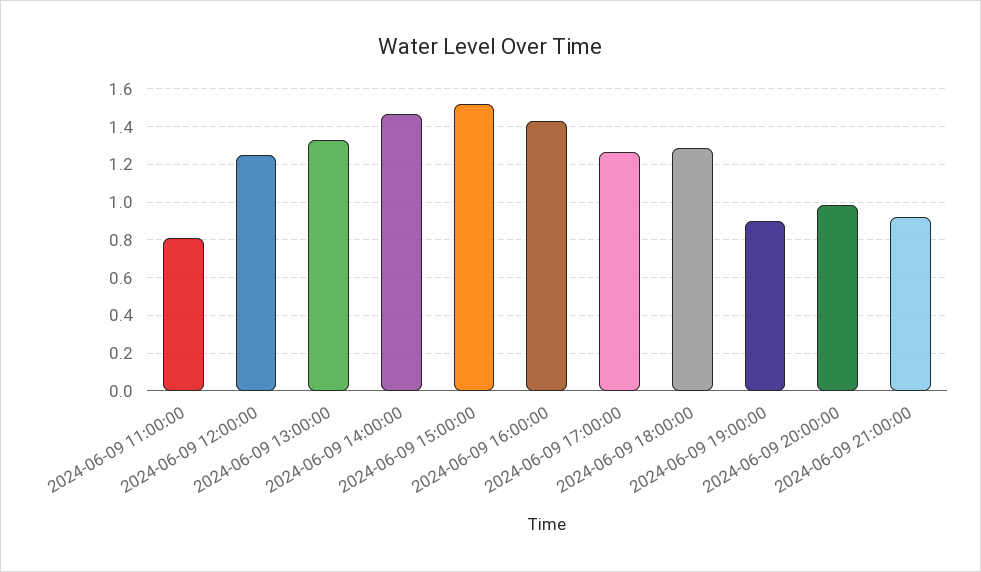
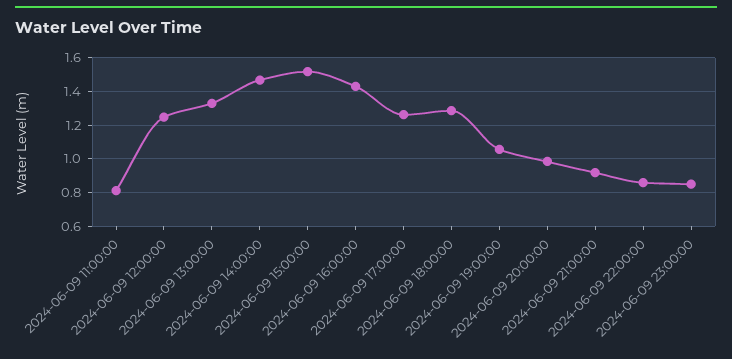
2024-06-09 19:00:00: 0.9 -> 1.05
2024-06-09 22:00:00: none -> 0.85
2024-06-09 23:00:00: none -> 0.85

